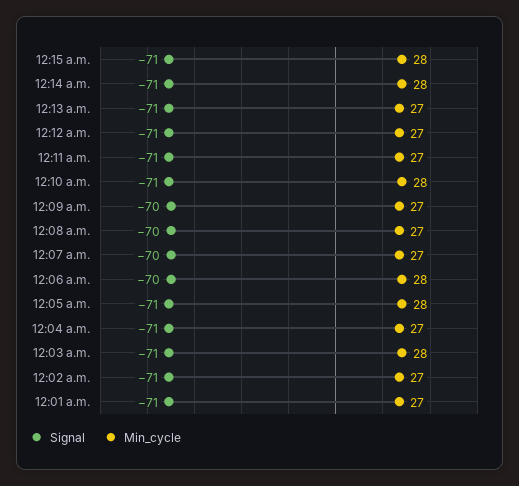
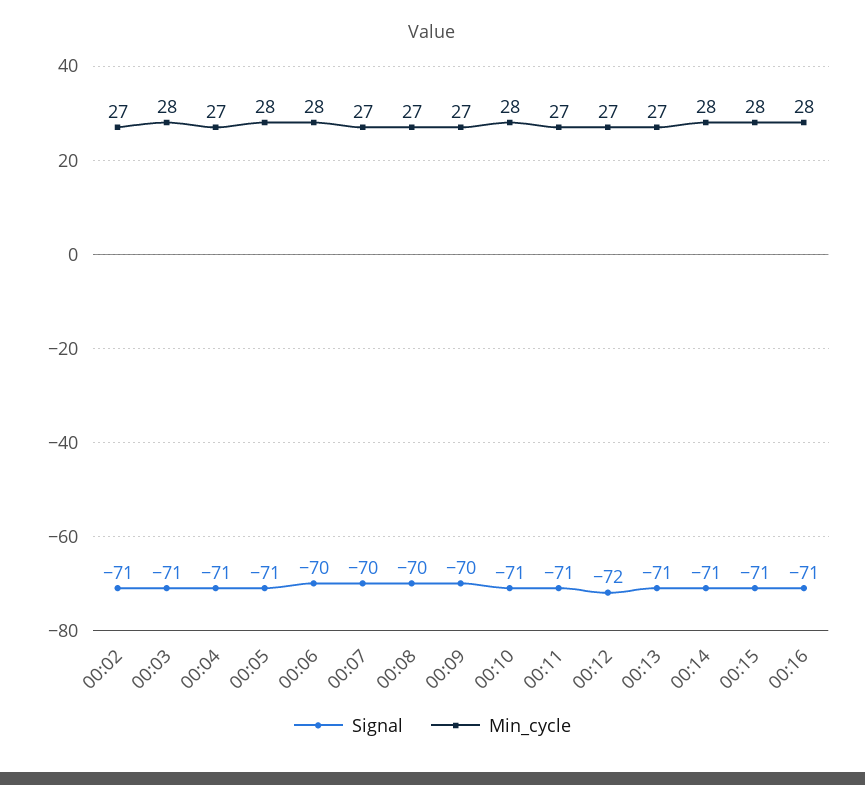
Signal, 12:12 a.m.: -71 -> -72
Signal, 12:01 a.m.: -71 -> none
Min_cycle, 12:01 a.m.: 27 -> none
Signal, 00:16: none -> -71
Min_cycle, 00:16: none -> 28

